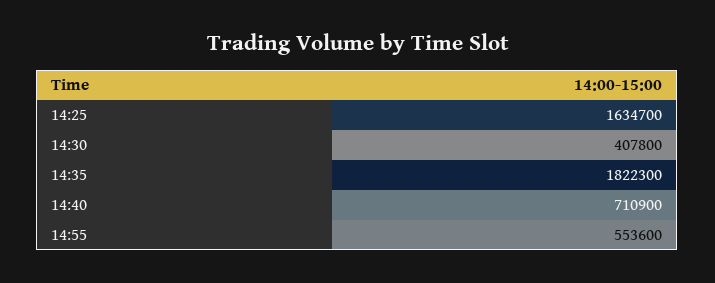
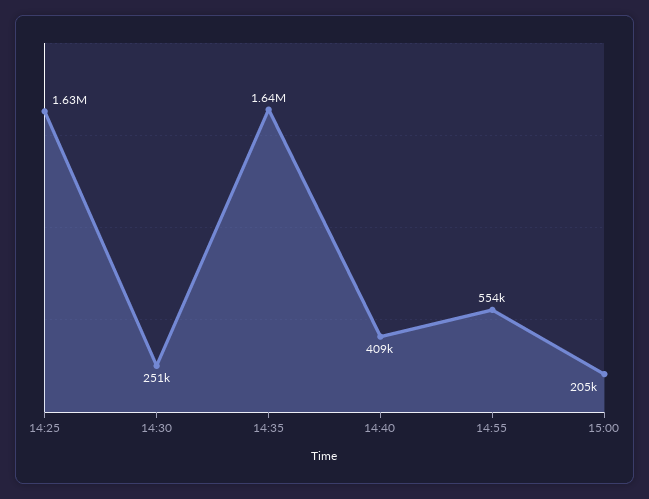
14:30: 407800 -> 251000
14:35: 1822300 -> 1640000
14:40: 710900 -> 409000
15:00: none -> 205000

